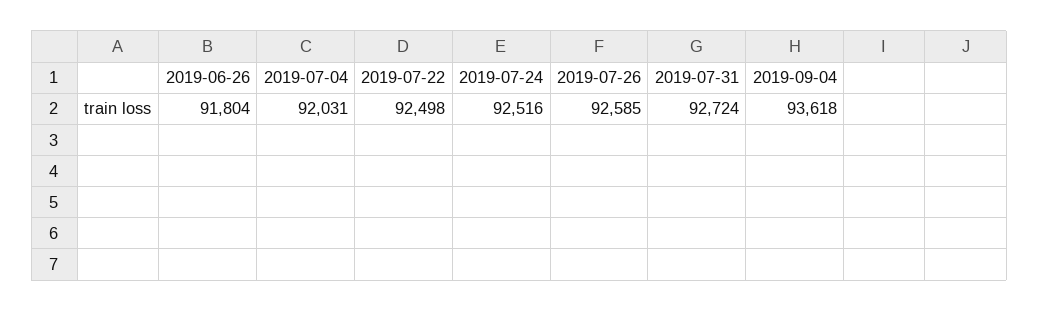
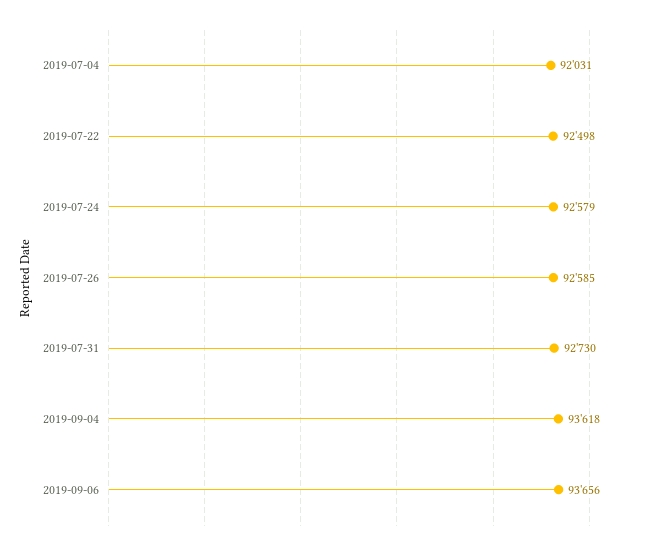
2019-06-26: 91804 -> none
2019-07-24: 92516 -> 92579
2019-07-31: 92724 -> 92730
2019-09-06: none -> 93656

